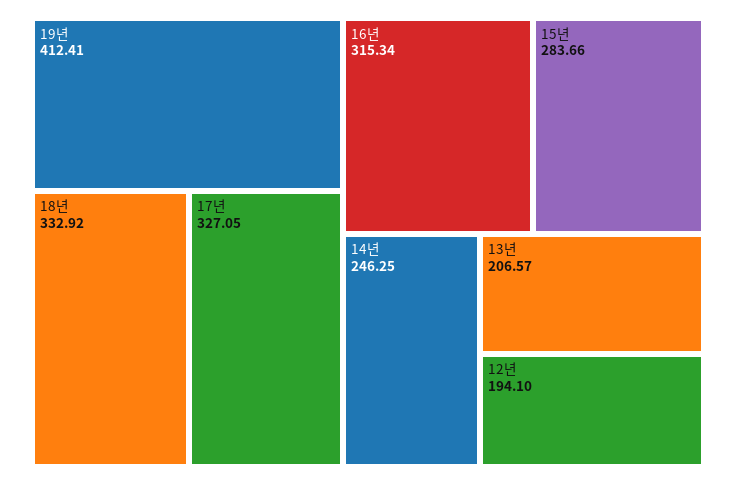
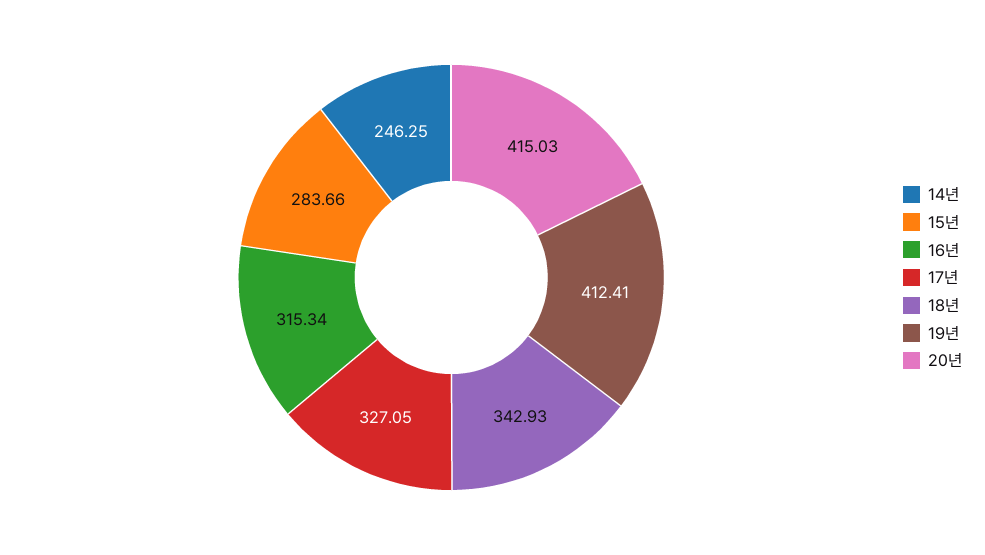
18년: 332.92 -> 342.93
13년: 206.57 -> none
12년: 194.1 -> none
20년: none -> 415.03

